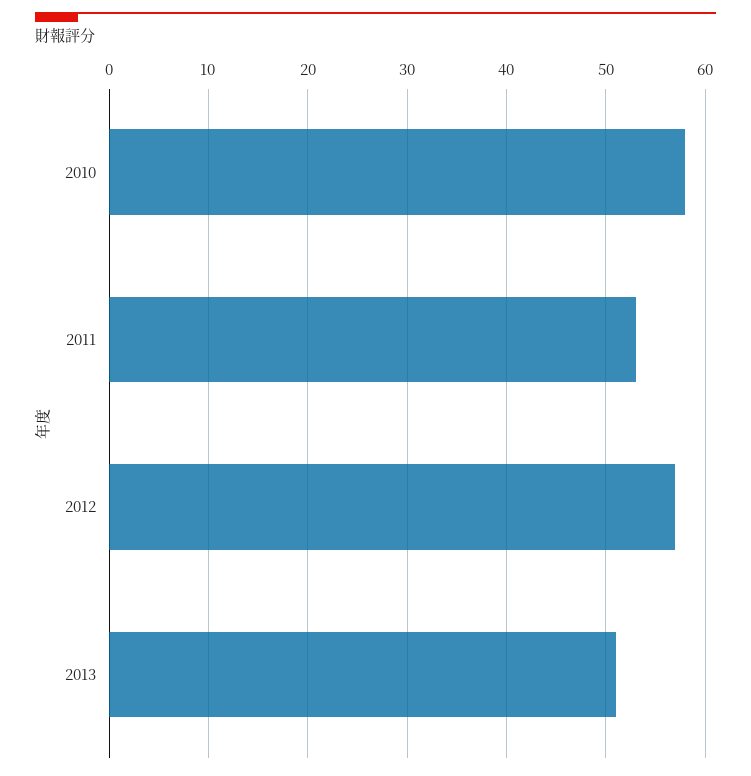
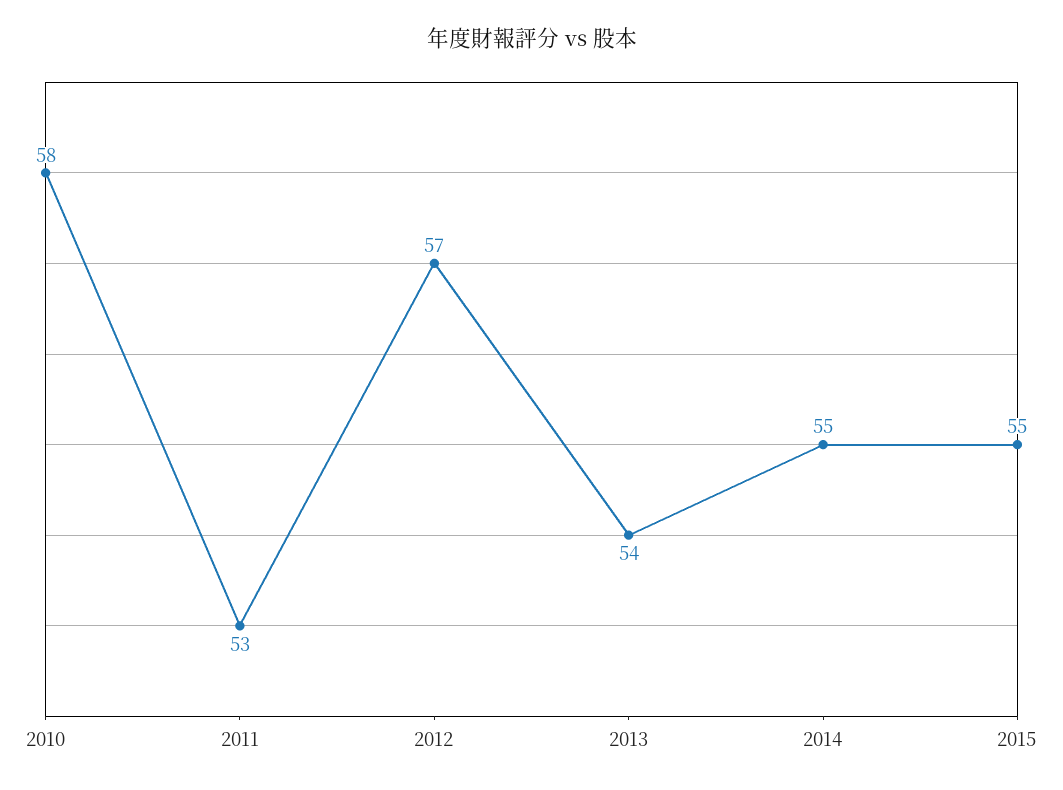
2013: 51 -> 54
2014: none -> 55
2015: none -> 55

